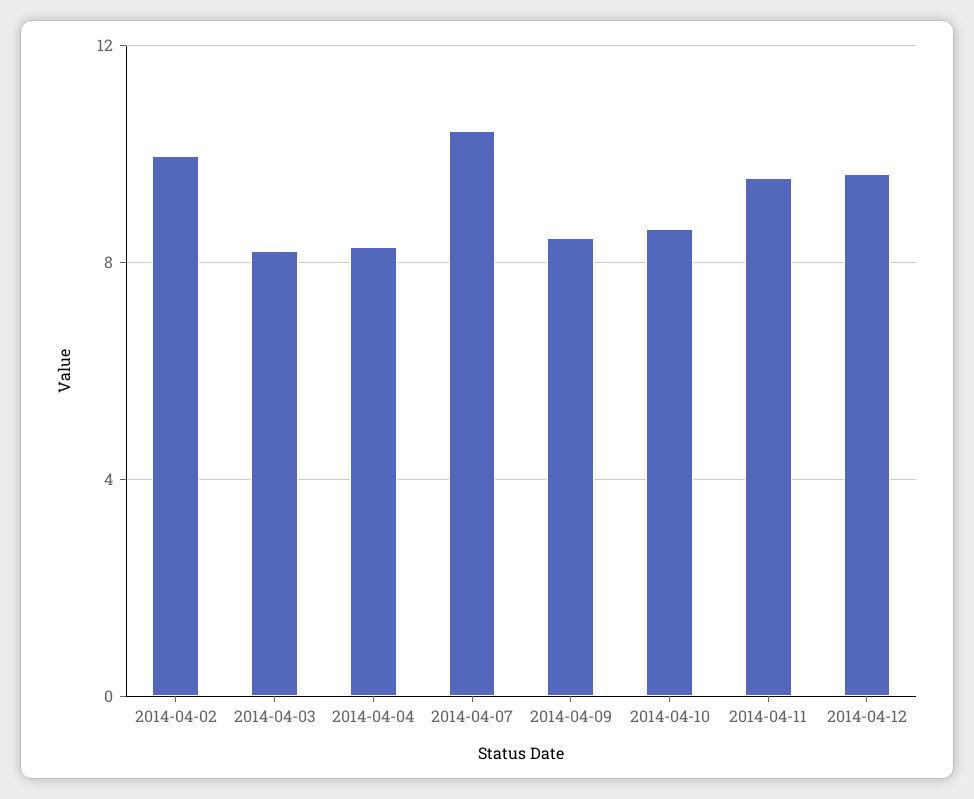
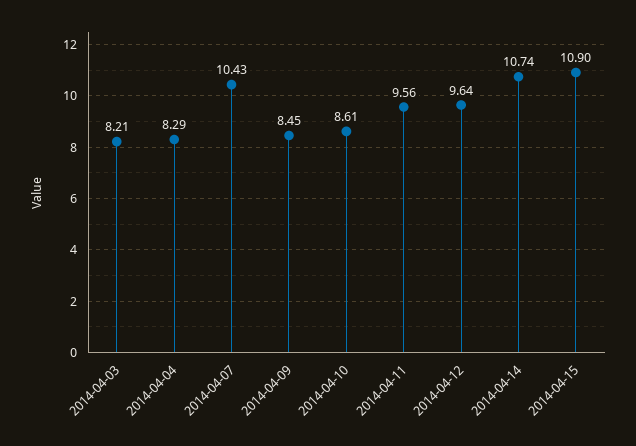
2014-04-02: 10 -> none
2014-04-14: none -> 10.74
2014-04-15: none -> 10.9

